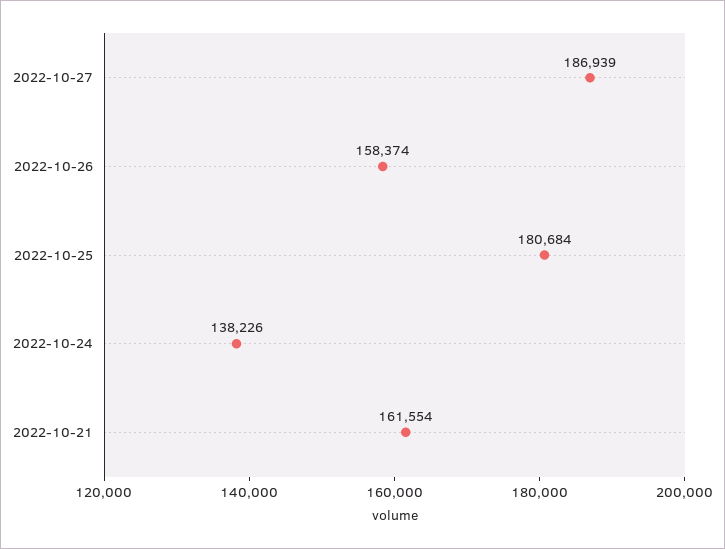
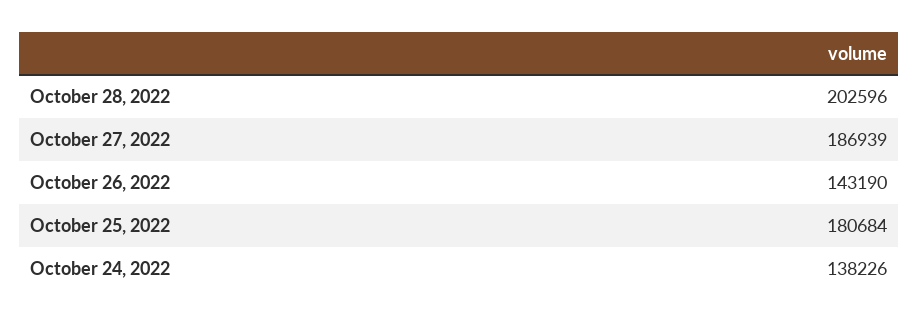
2022-10-26: 158374 -> 143190
2022-10-21: 161554 -> none
October 28, 2022: none -> 202596

